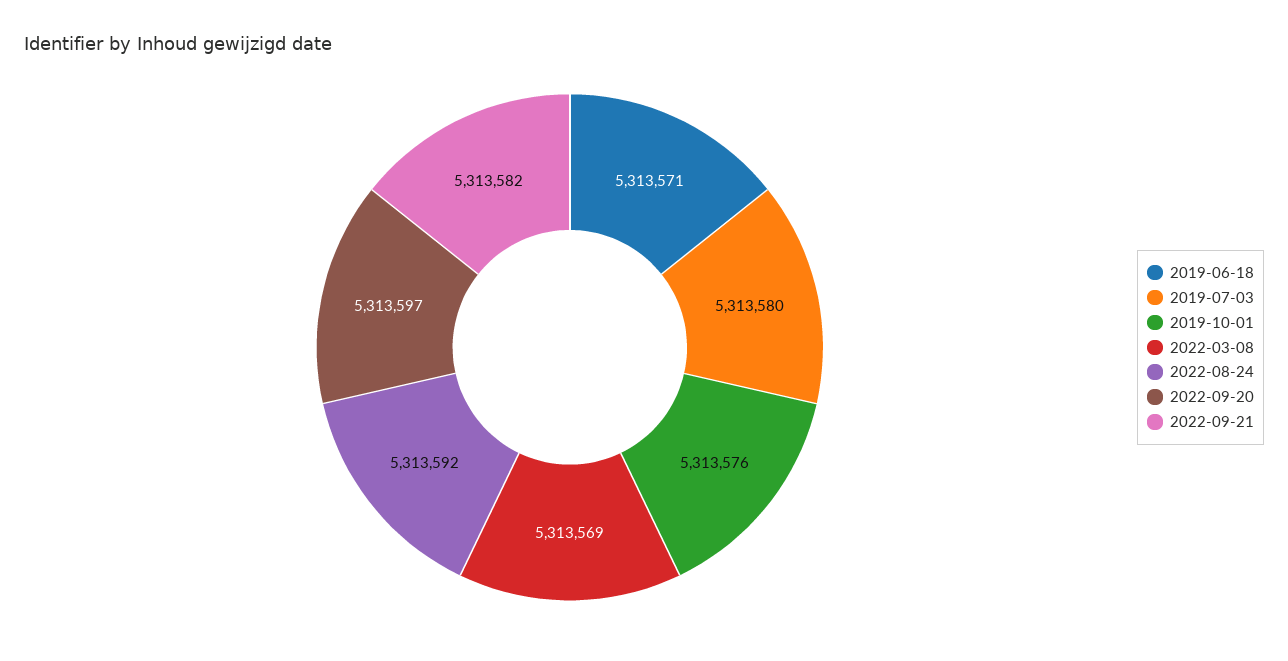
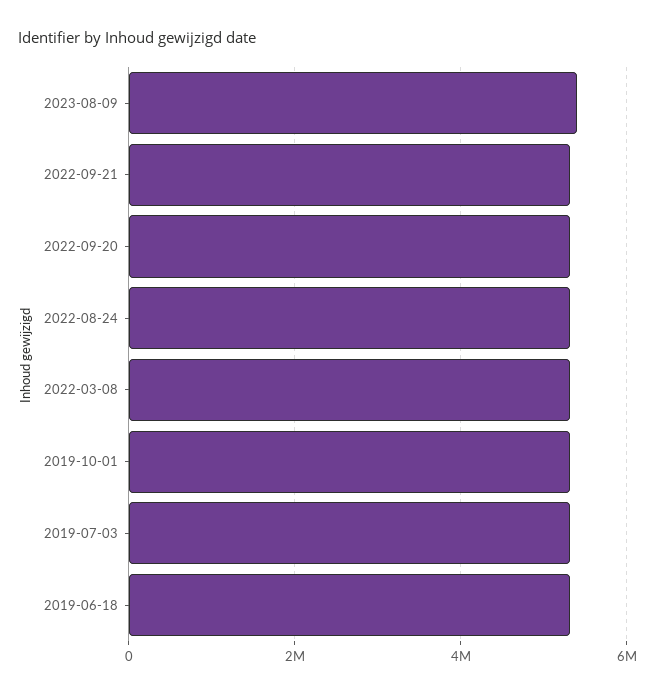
2023-08-09: none -> 5400000

